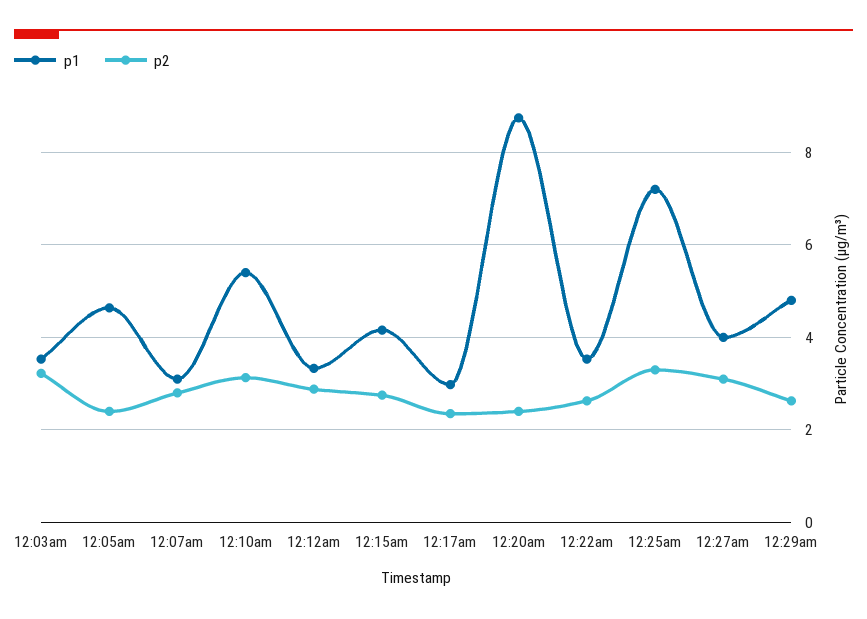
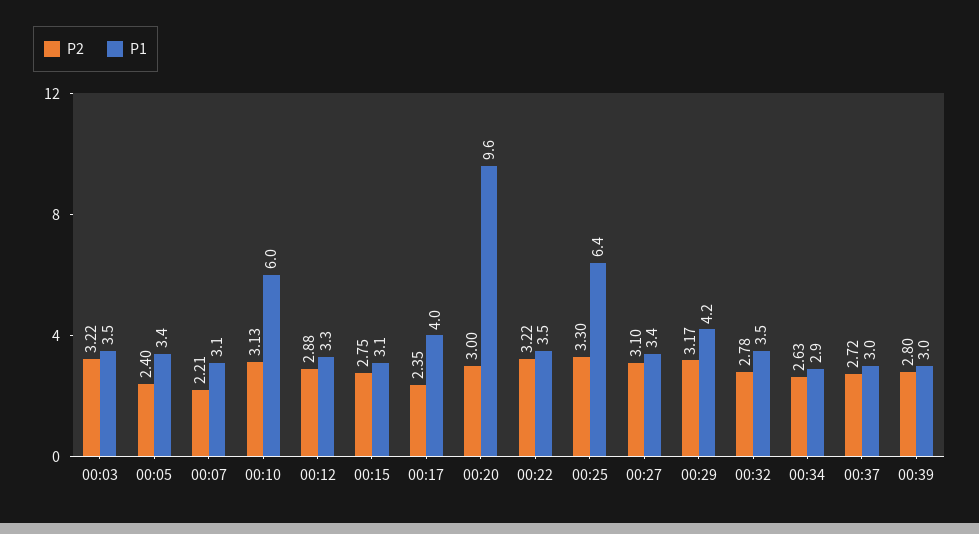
p1, 12:05am: 4.6 -> 3.4
p2, 12:07am: 2.8 -> 2.21
p1, 12:10am: 5.4 -> 6
p1, 12:15am: 4.2 -> 3.1
p1, 12:17am: 3 -> 4
p1, 12:20am: 8.8 -> 9.6
p2, 12:20am: 2.4 -> 3
p2, 12:22am: 2.6 -> 3.22
p1, 12:25am: 7.2 -> 6.4
p1, 12:27am: 4 -> 3.4
p1, 12:29am: 4.8 -> 4.2
p2, 12:29am: 2.6 -> 3.17
p2, 00:32: none -> 2.78
p1, 00:32: none -> 3.5
p2, 00:34: none -> 2.63
p1, 00:34: none -> 2.9
p2, 00:37: none -> 2.72
p1, 00:37: none -> 3
p2, 00:39: none -> 2.8
p1, 00:39: none -> 3

